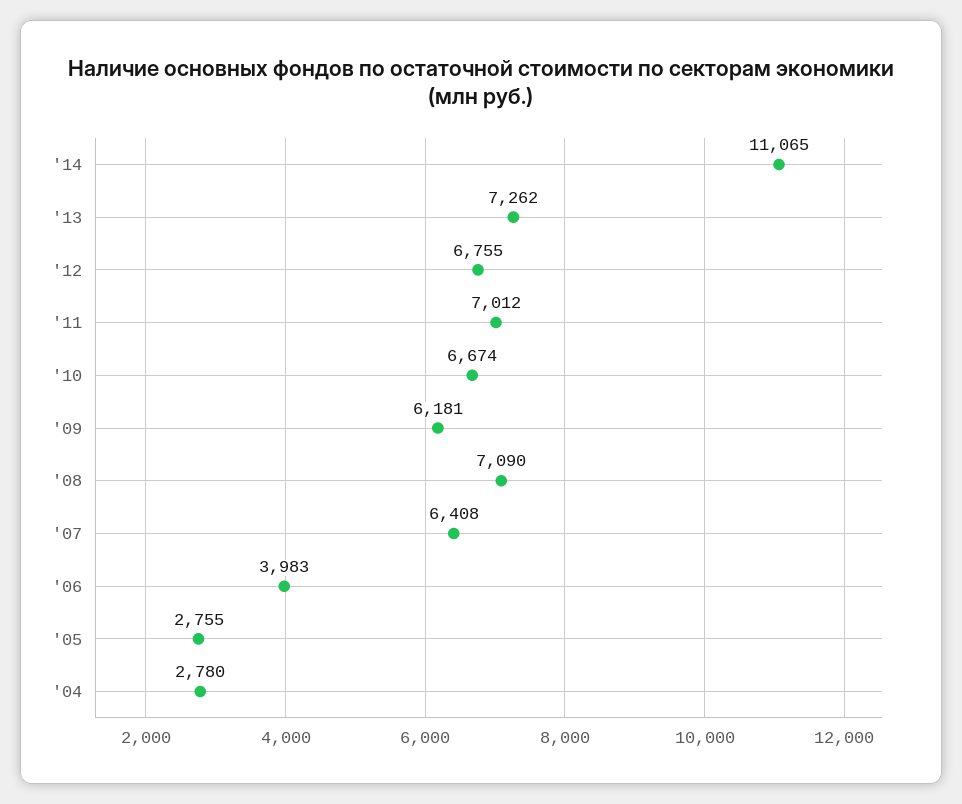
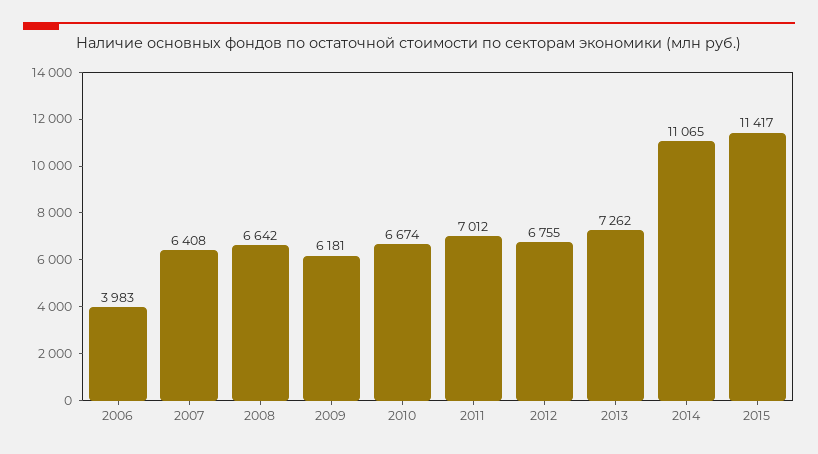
'08: 7090 -> 6642
'05: 2755 -> none
'04: 2780 -> none
2015: none -> 11417

